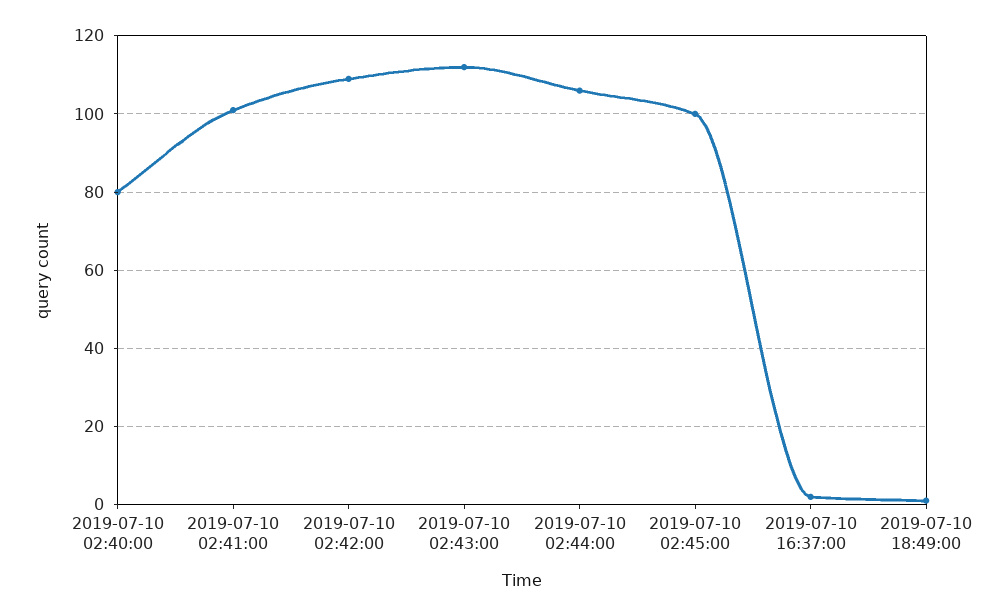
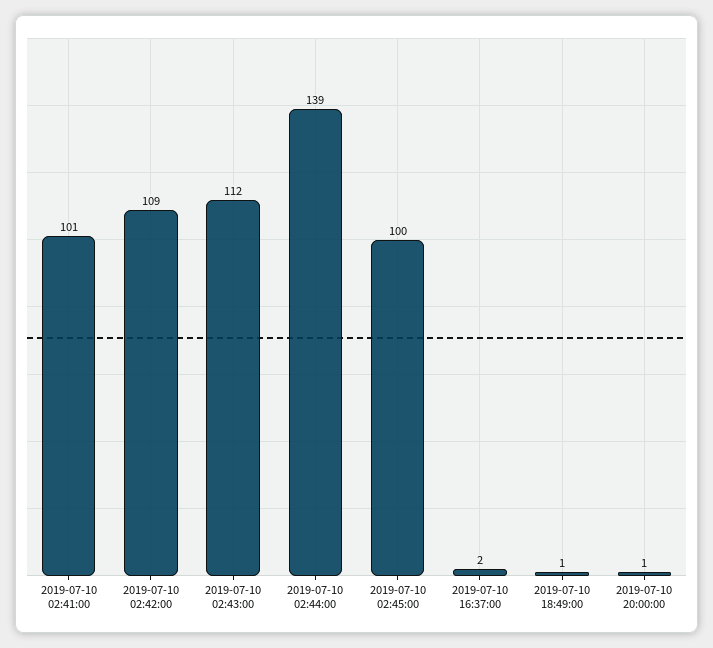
2019-07-10 02:40:00: 80 -> none
2019-07-10 02:44:00: 105 -> 139
2019-07-10 20:00:00: none -> 1

